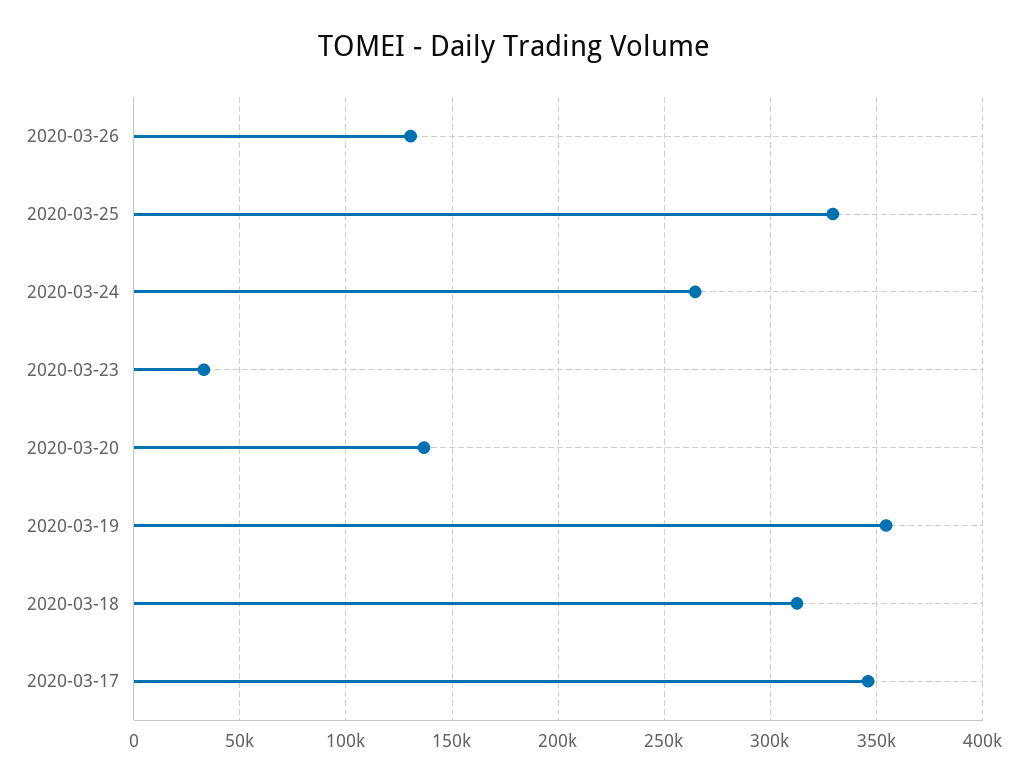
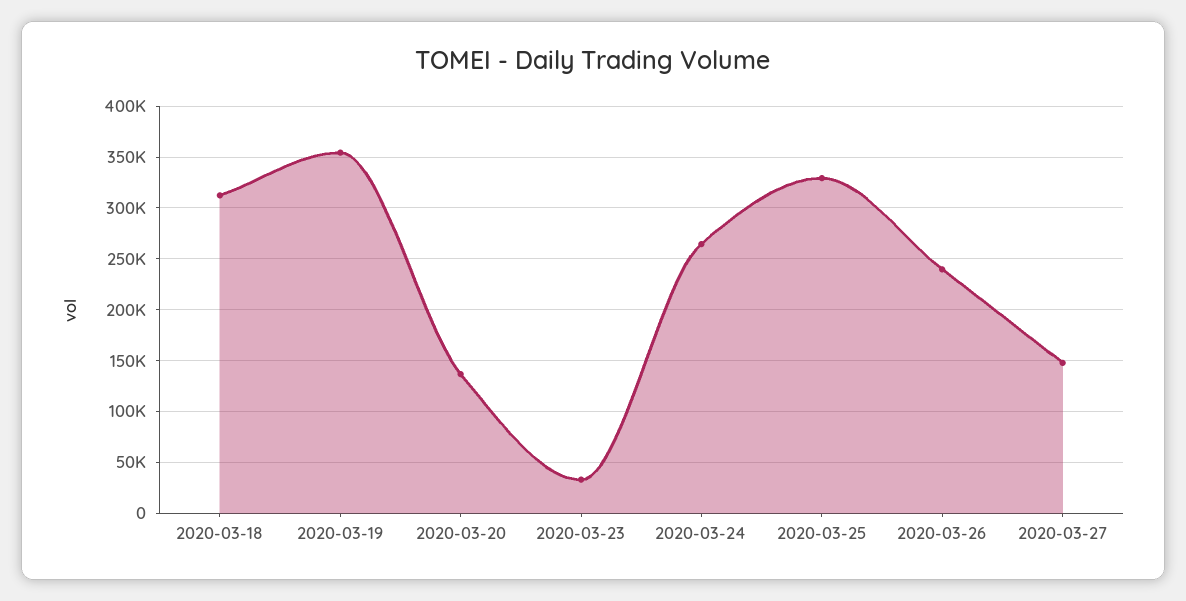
2020-03-26: 130000 -> 240000
2020-03-17: 345000 -> none
2020-03-27: none -> 150000

